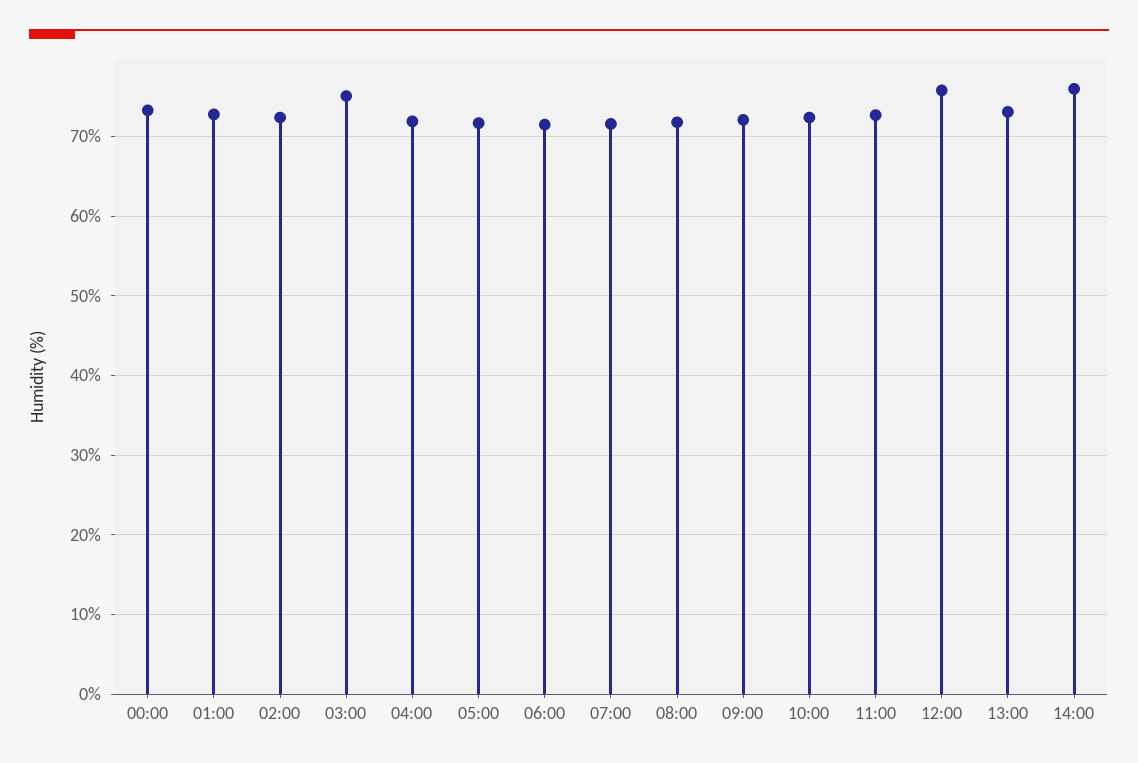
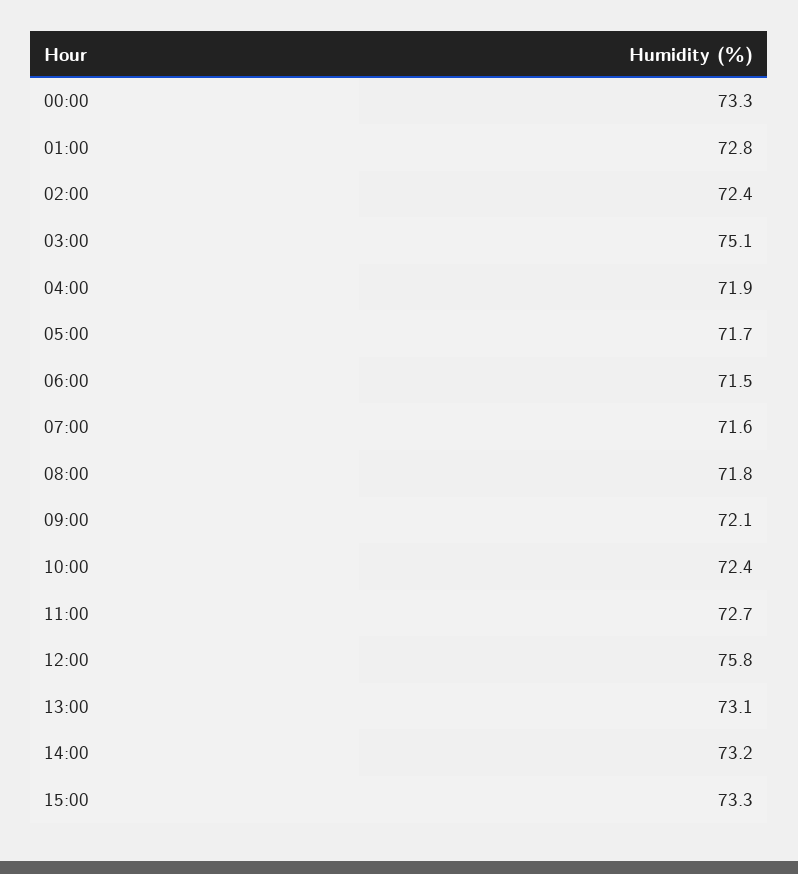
14:00: 76 -> 73.2
15:00: none -> 73.3

